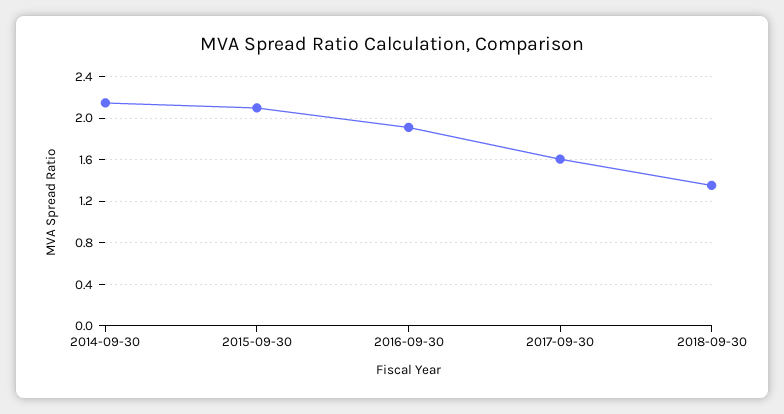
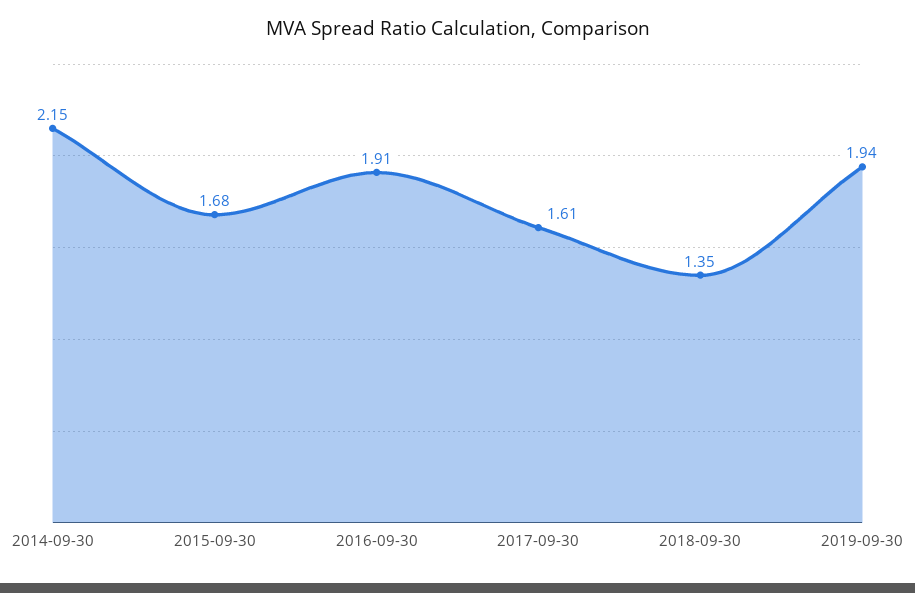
2015-09-30: 2.1 -> 1.68
2019-09-30: none -> 1.94

